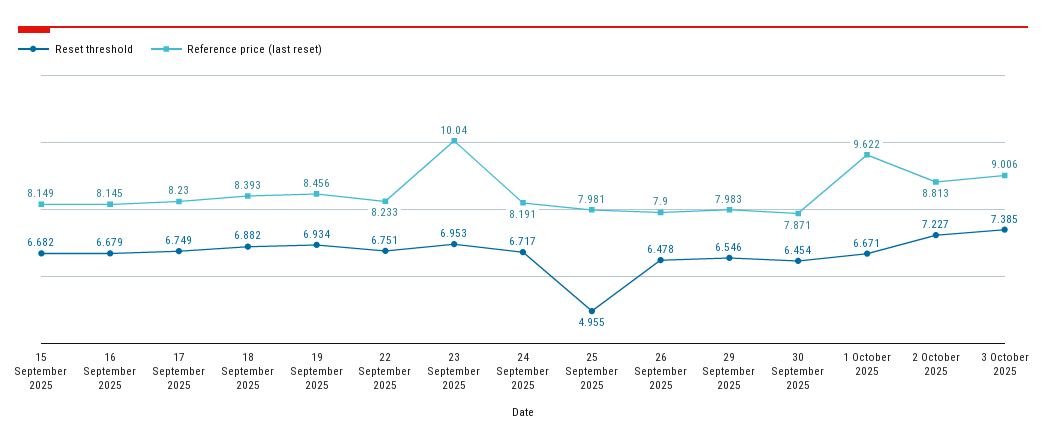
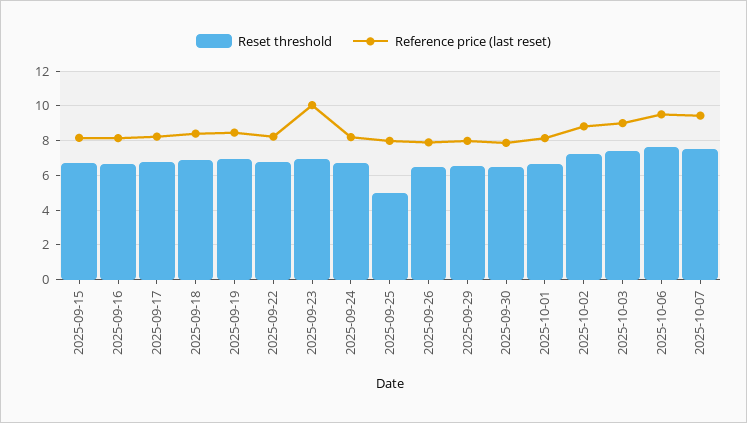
Reference price (last reset), 1 October 2025: 9.622 -> 8
Reset threshold, 2025-10-06: none -> 7.5
Reference price (last reset), 2025-10-06: none -> 9.5
Reset threshold, 2025-10-07: none -> 7.5
Reference price (last reset), 2025-10-07: none -> 9.5

